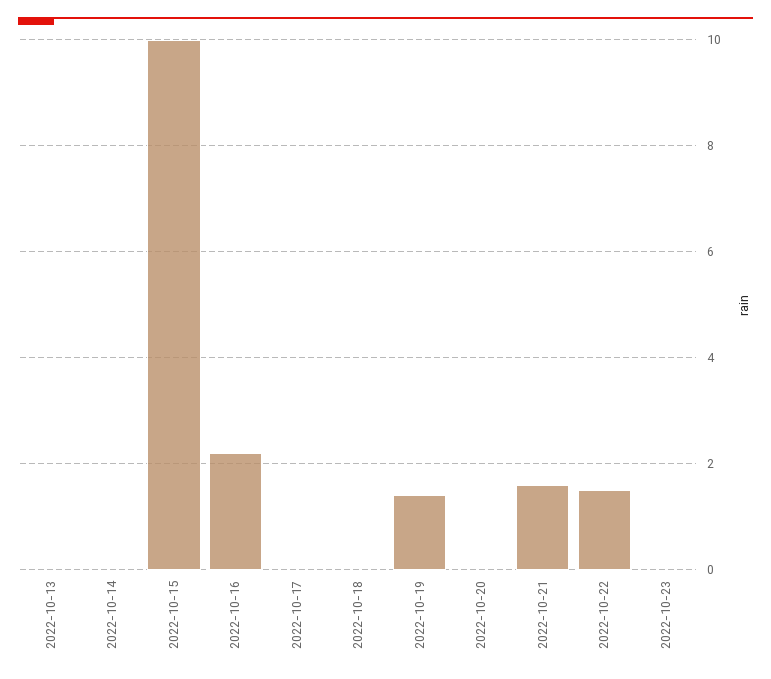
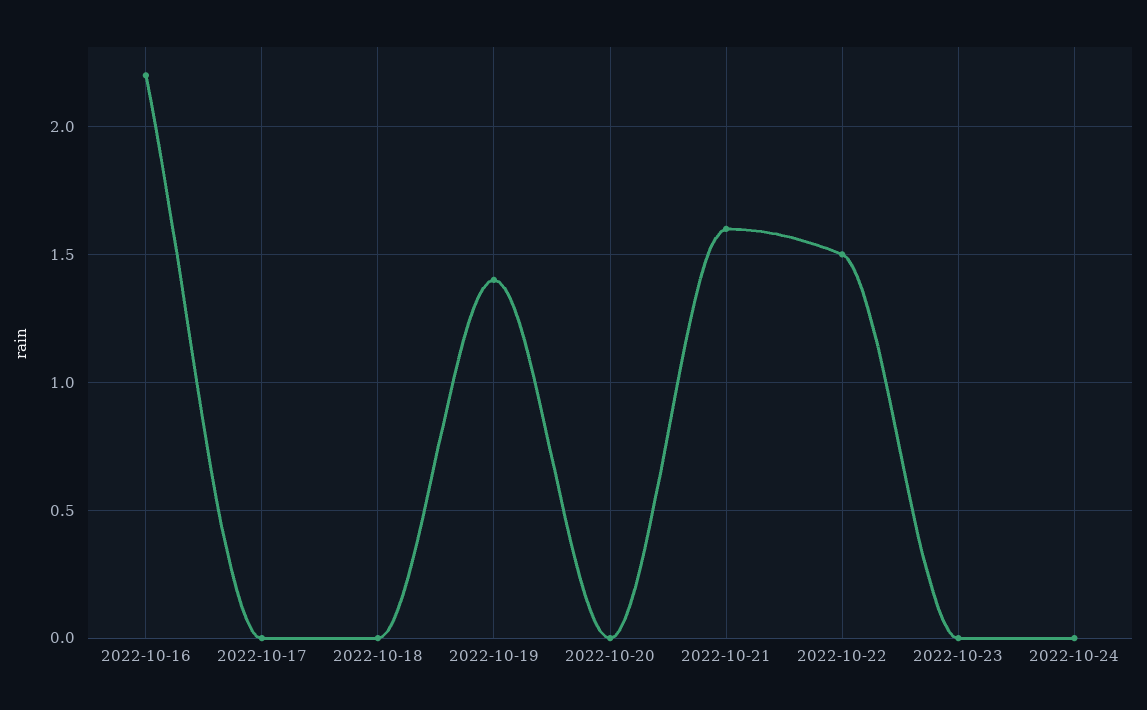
2022-10-13: 0 -> none
2022-10-14: 0 -> none
2022-10-15: 10 -> none
2022-10-24: none -> 0

